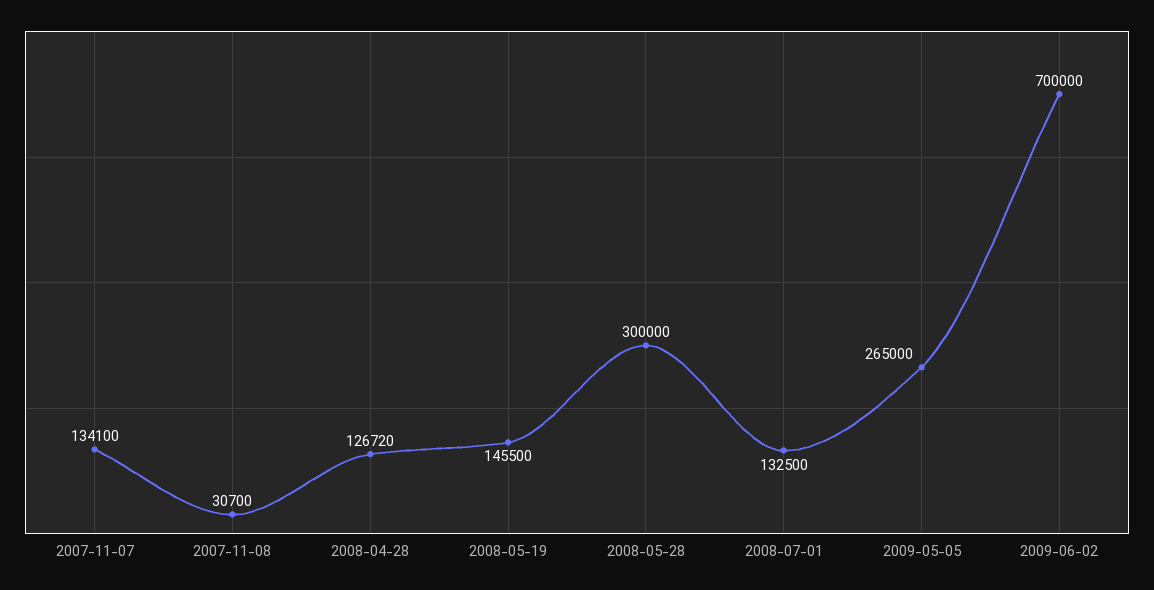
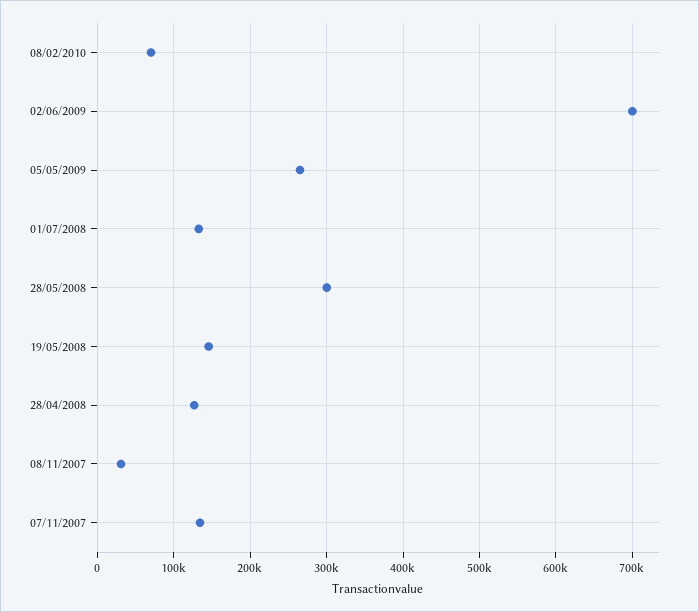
08/02/2010: none -> 70000

